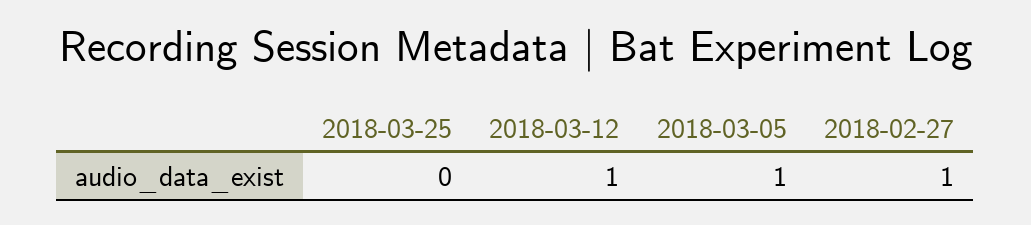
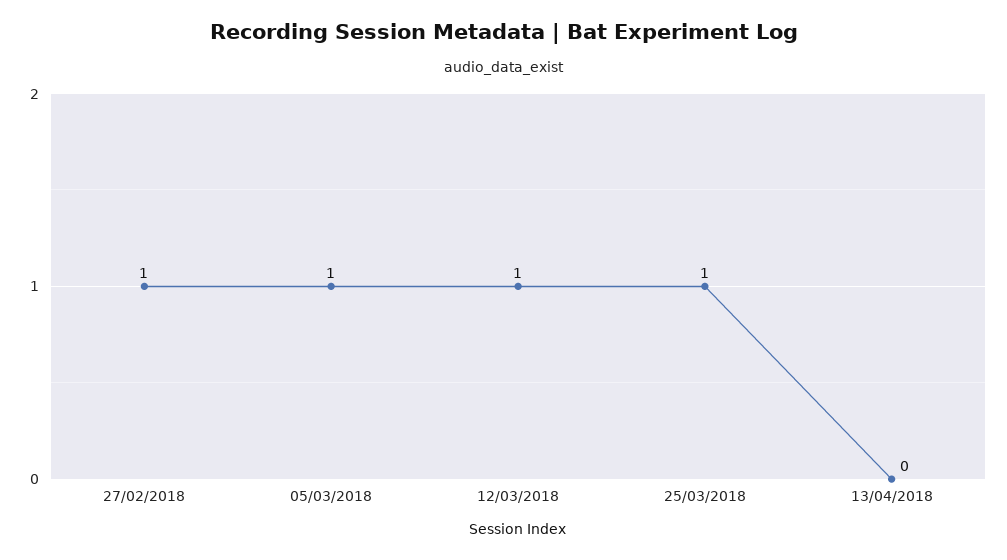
2018-03-25: 0 -> 1
13/04/2018: none -> 0

